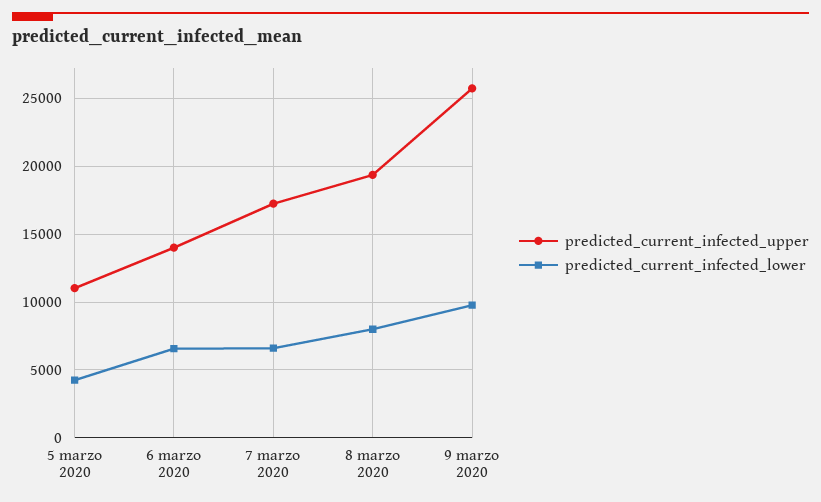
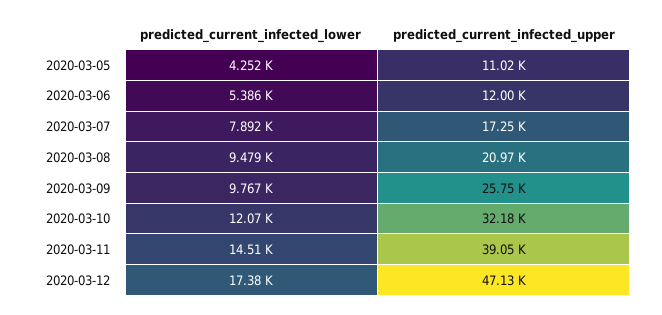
predicted_current_infected_upper, 6 marzo 2020: 14000 -> 12000
predicted_current_infected_lower, 6 marzo 2020: 6500 -> 5386
predicted_current_infected_lower, 7 marzo 2020: 6500 -> 7892
predicted_current_infected_upper, 8 marzo 2020: 19500 -> 20970
predicted_current_infected_lower, 8 marzo 2020: 8000 -> 9479
predicted_current_infected_lower, 2020-03-10: none -> 12070
predicted_current_infected_upper, 2020-03-10: none -> 32180
predicted_current_infected_lower, 2020-03-11: none -> 14510
predicted_current_infected_upper, 2020-03-11: none -> 39050
predicted_current_infected_lower, 2020-03-12: none -> 17380
predicted_current_infected_upper, 2020-03-12: none -> 47130

